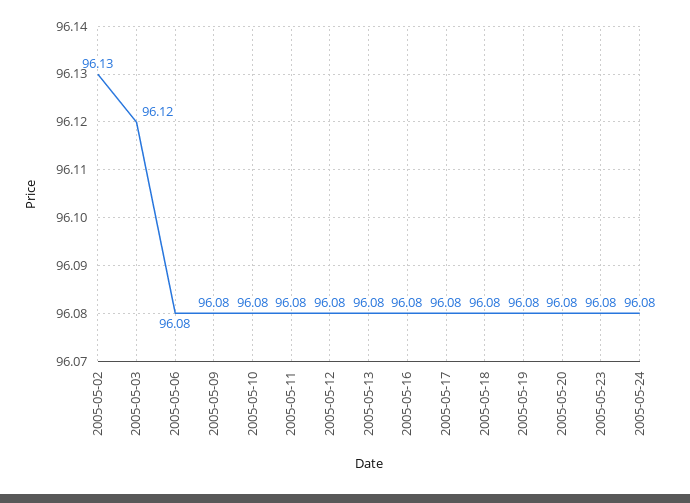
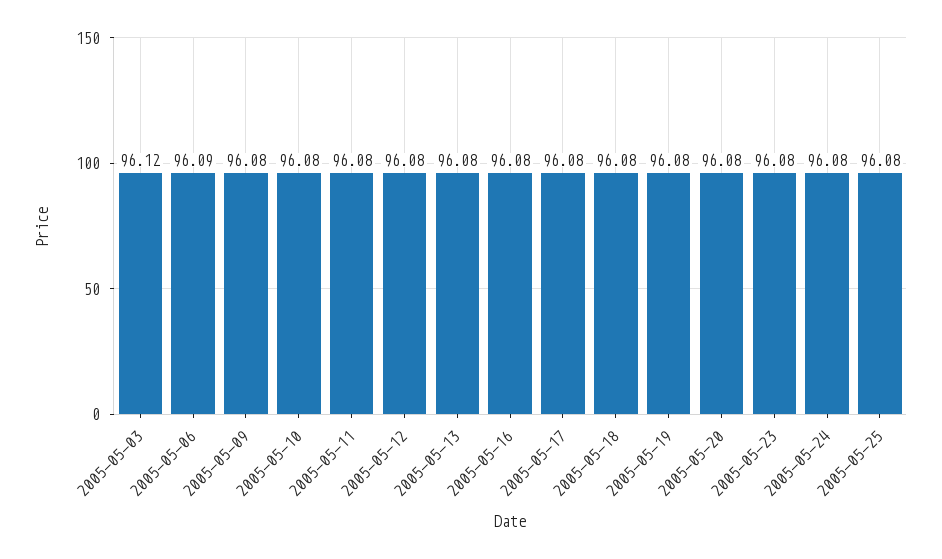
2005-05-02: 96.13 -> none
2005-05-06: 96.08 -> 96.09
2005-05-25: none -> 96.08

